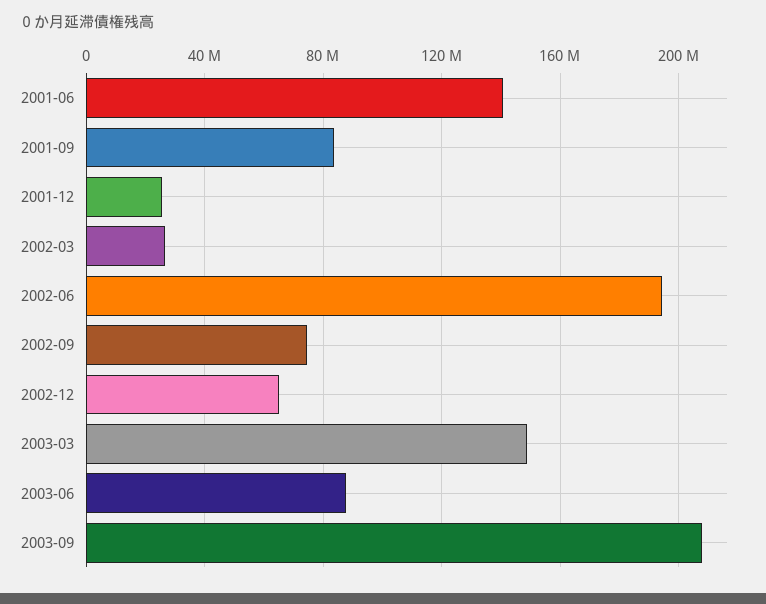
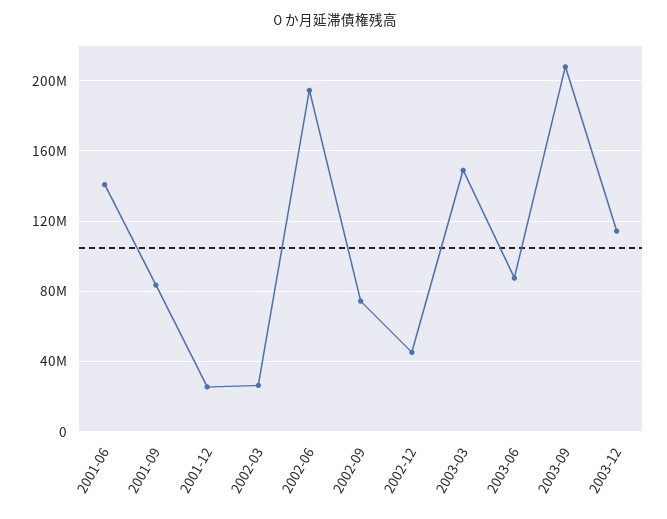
2002-12: 65000000 -> 45000000
2003-12: none -> 115000000

